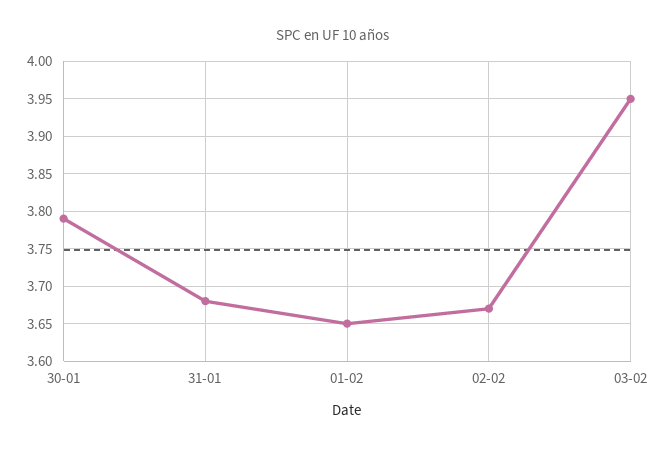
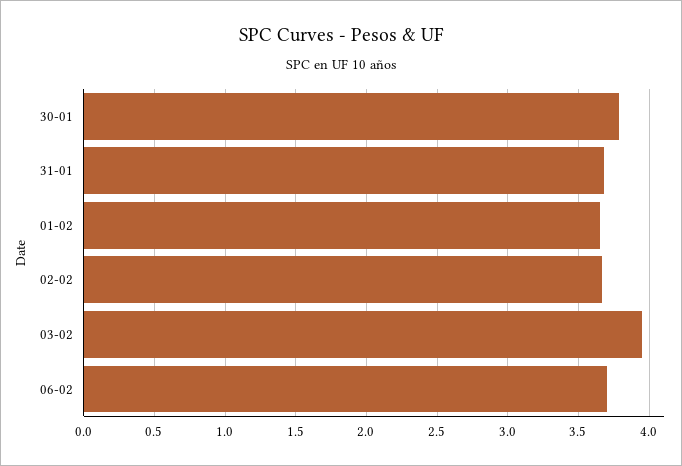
06-02: none -> 3.7

